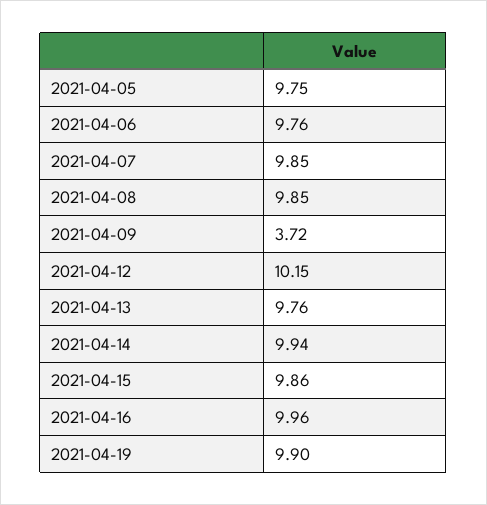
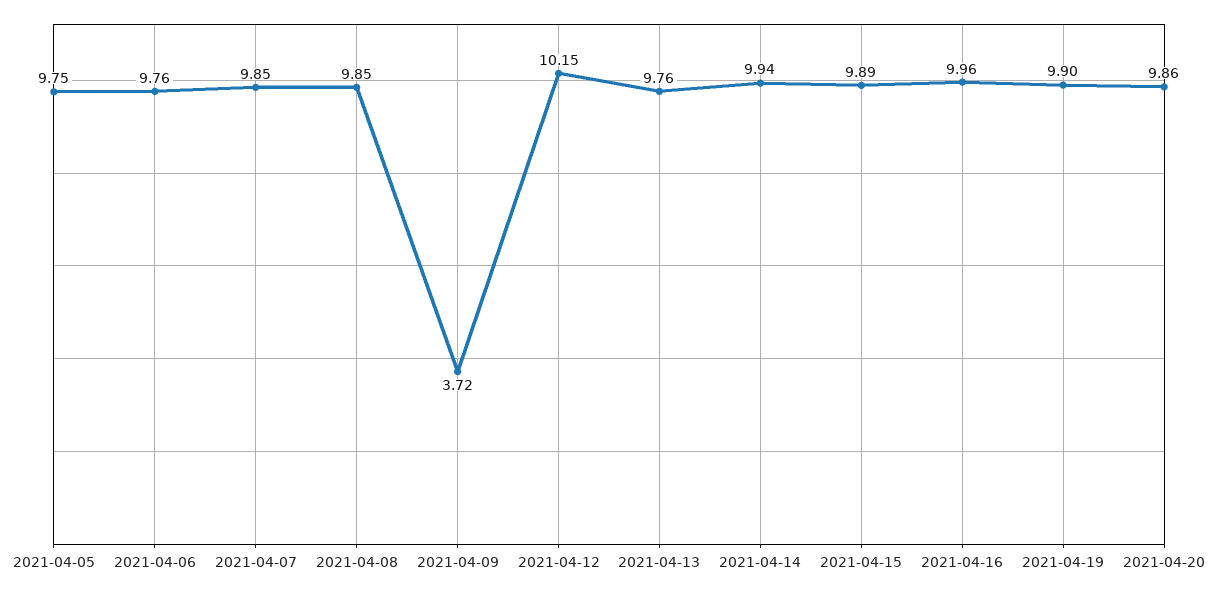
2021-04-15: 9.86 -> 9.89
2021-04-20: none -> 9.86

